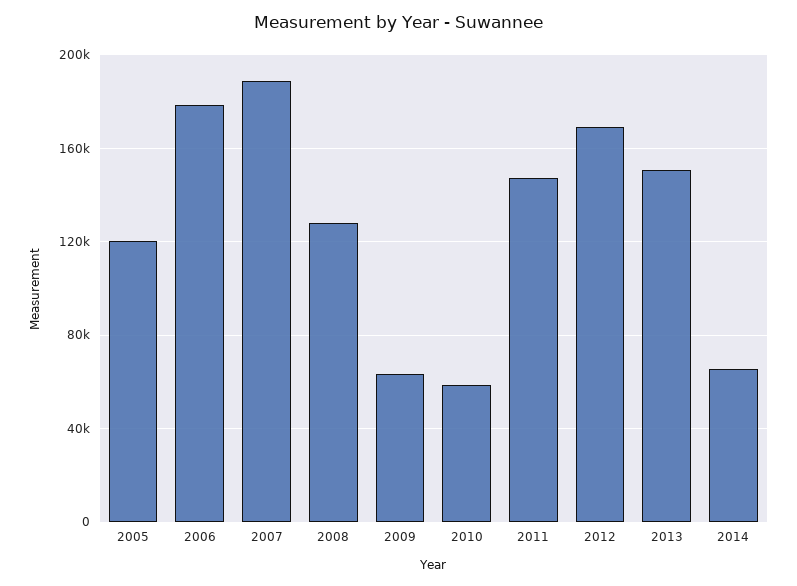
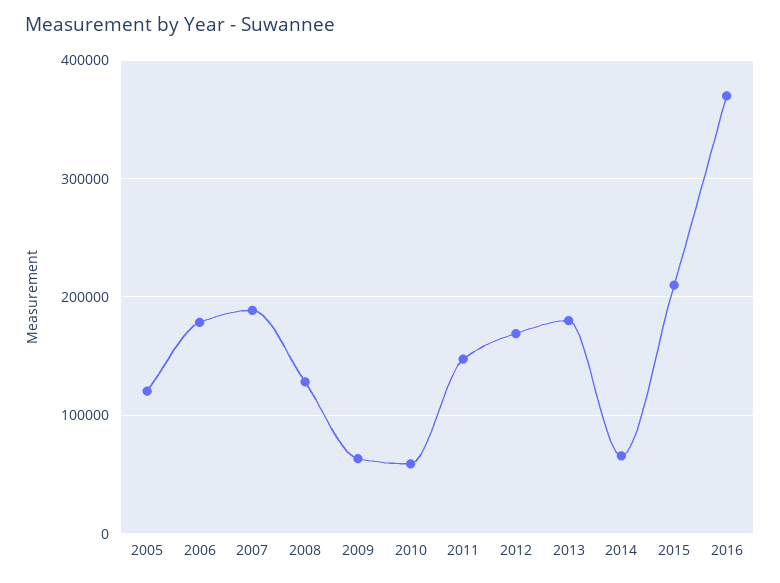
2013: 150000 -> 180000
2015: none -> 210000
2016: none -> 370000

